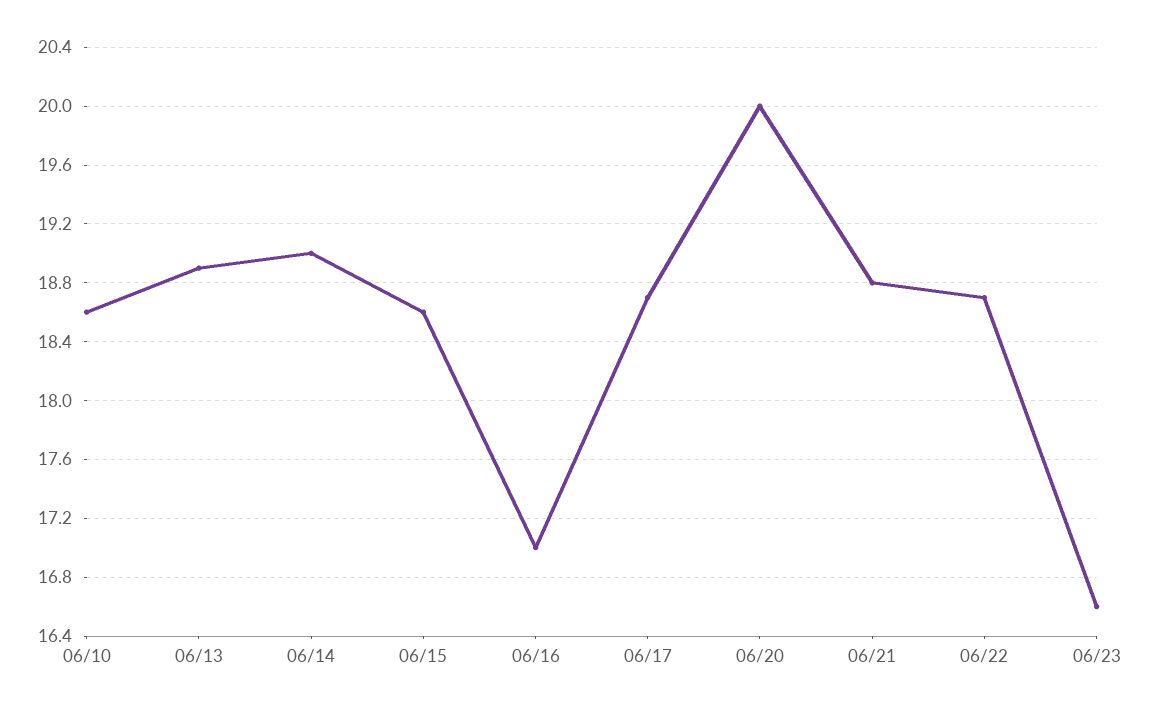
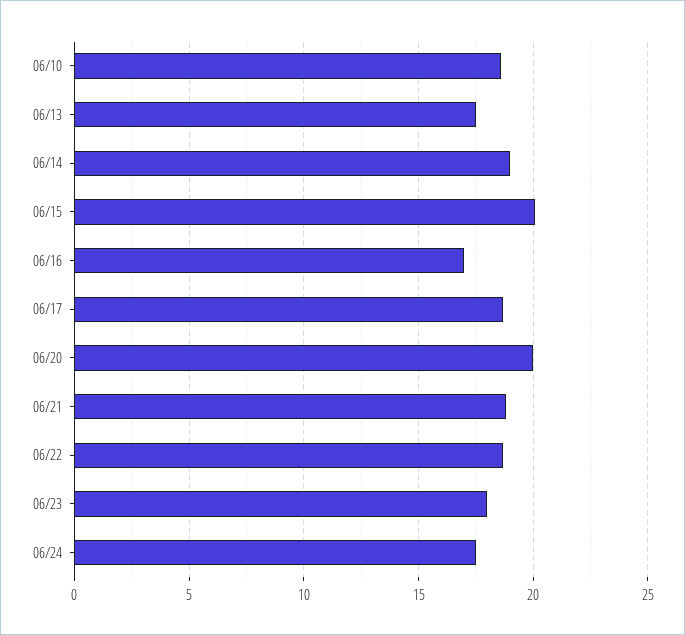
06/13: 18.9 -> 17.5
06/15: 18.6 -> 20
06/23: 16.6 -> 18
06/24: none -> 17.5

